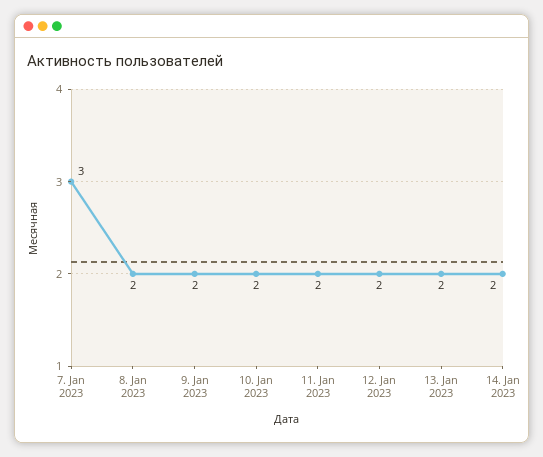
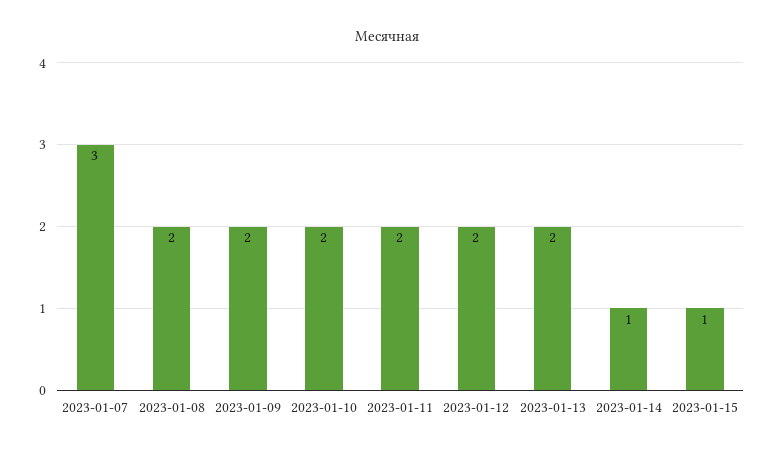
14. Jan 2023: 2 -> 1
2023-01-15: none -> 1

